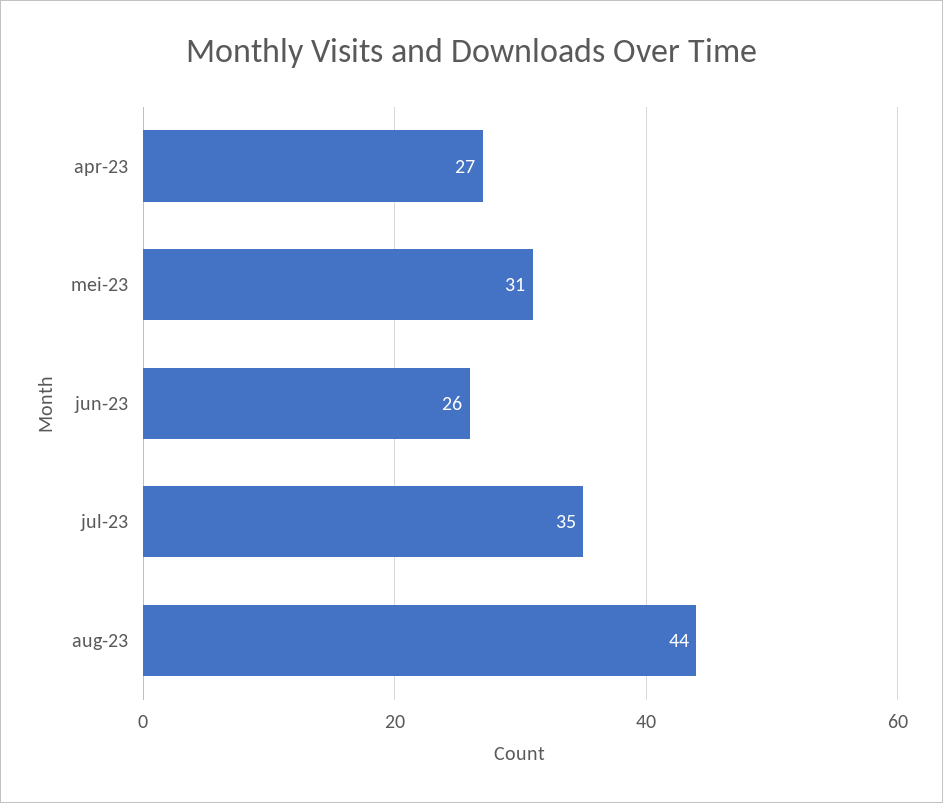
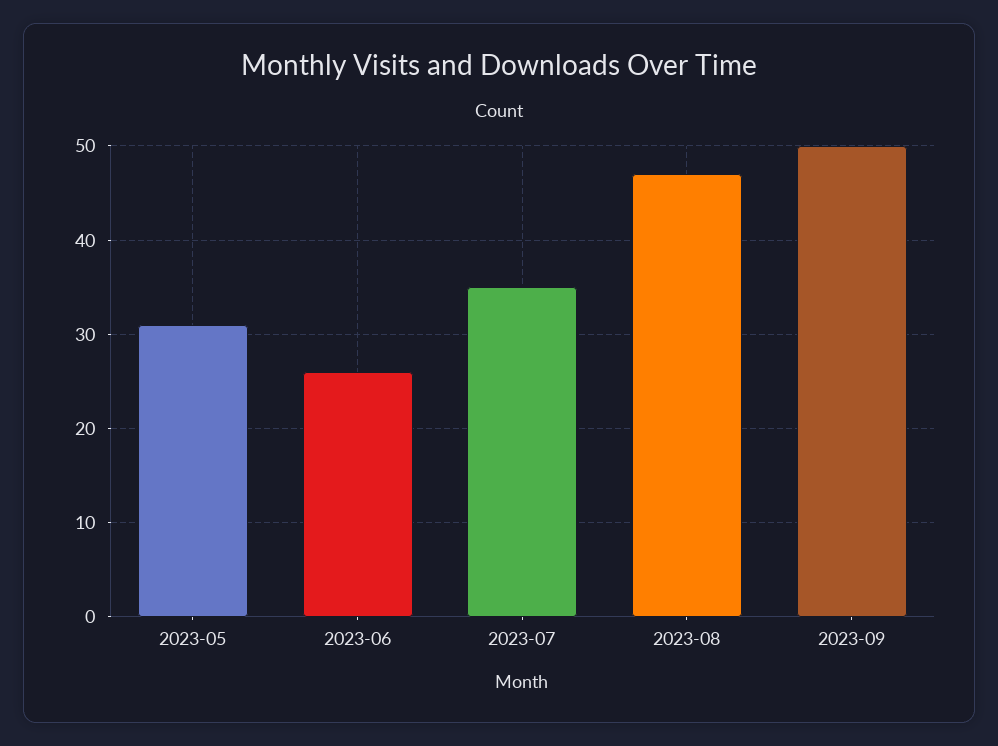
apr-23: 27 -> none
aug-23: 44 -> 47
2023-09: none -> 50

